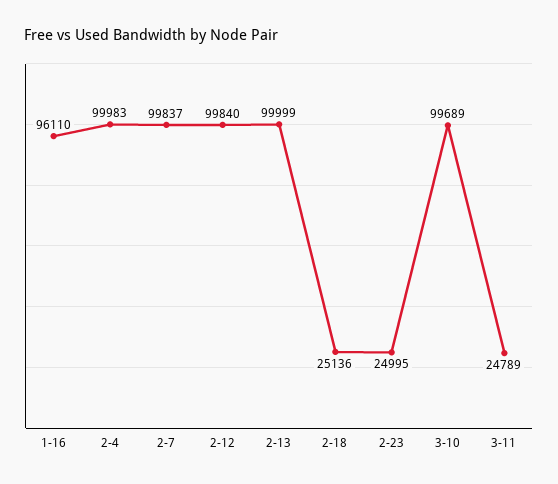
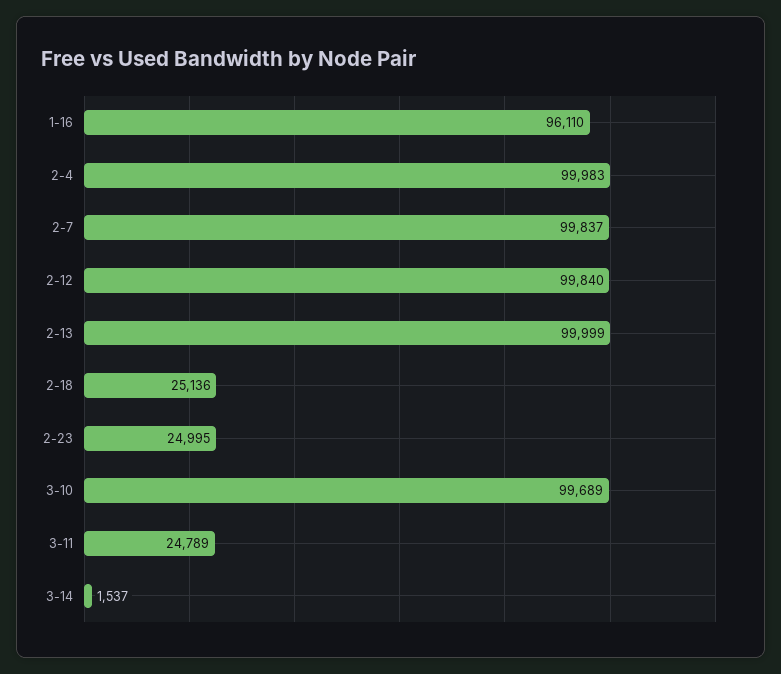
3-14: none -> 1537

